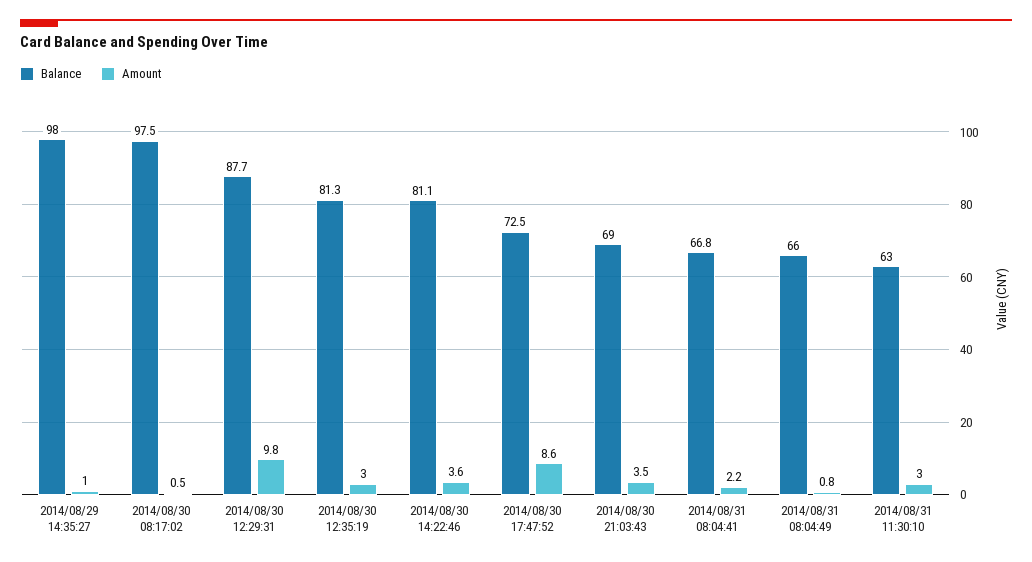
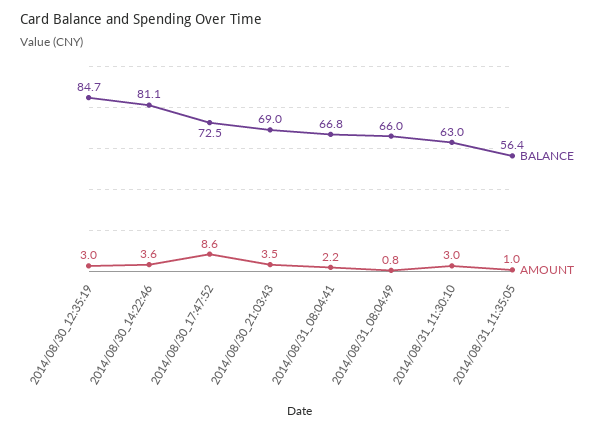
Balance, 2014/08/29 14:35:27: 98 -> none
Amount, 2014/08/29 14:35:27: 1 -> none
Balance, 2014/08/30 08:17:02: 97.5 -> none
Amount, 2014/08/30 08:17:02: 0.5 -> none
Balance, 2014/08/30 12:29:31: 87.7 -> none
Amount, 2014/08/30 12:29:31: 9.8 -> none
Balance, 2014/08/30 12:35:19: 81.3 -> 84.7
Balance, 2014/08/31_11:35:05: none -> 56.4
Amount, 2014/08/31_11:35:05: none -> 1

